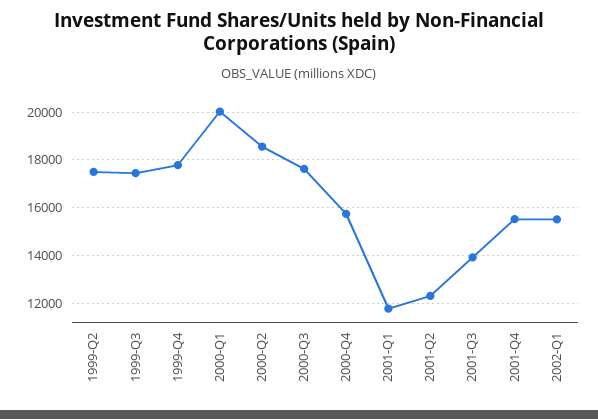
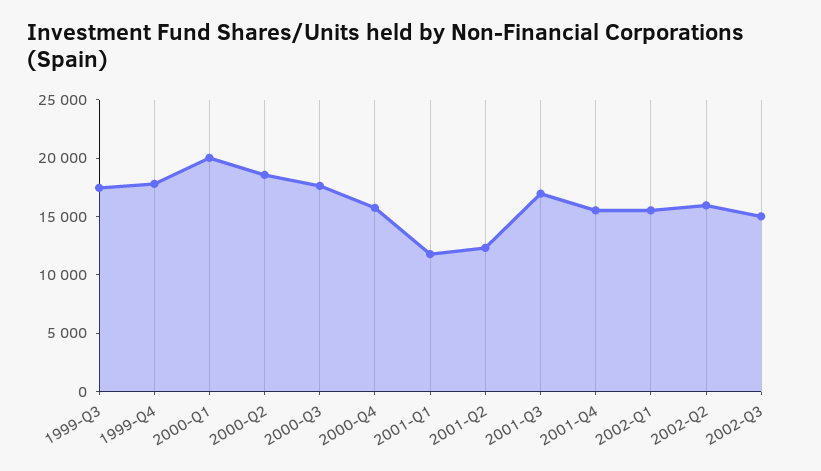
1999-Q2: 17500 -> none
2001-Q3: 14000 -> 17000
2002-Q2: none -> 16000
2002-Q3: none -> 15000

